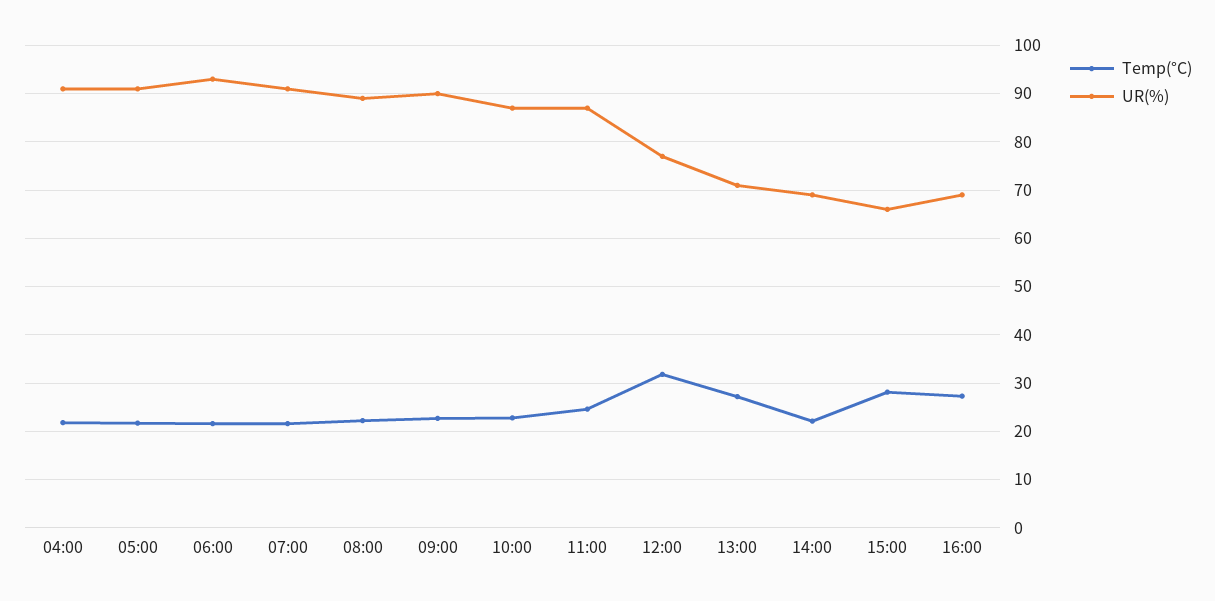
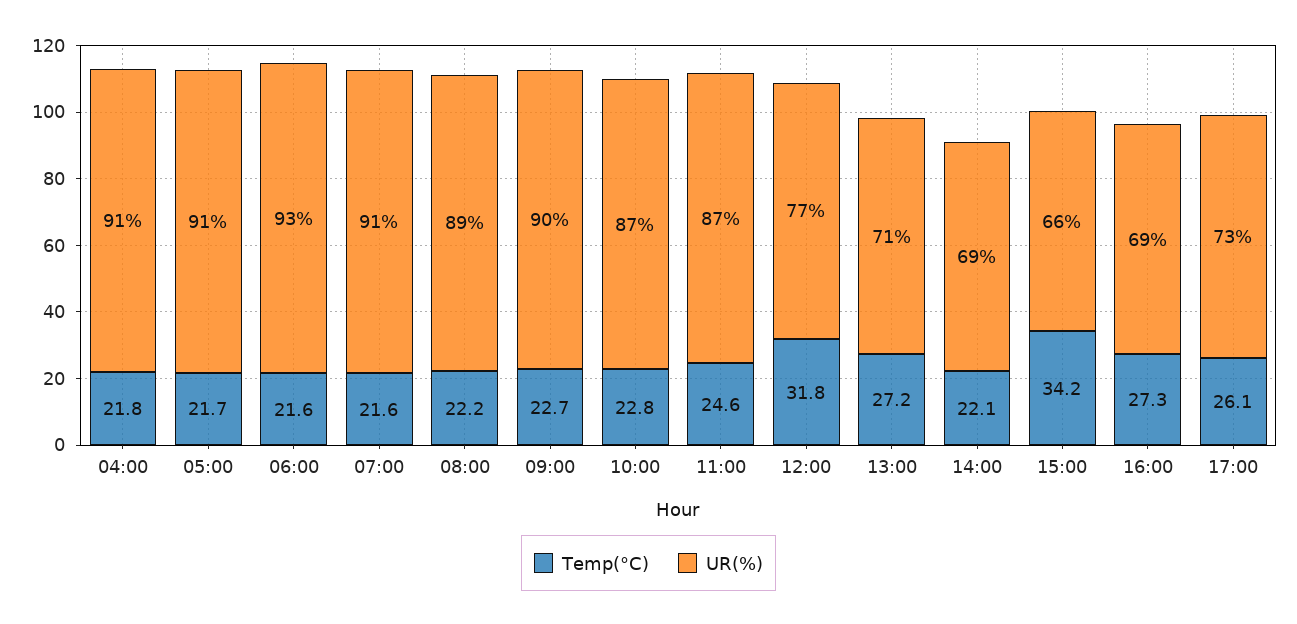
Temp(°C), 15:00: 28 -> 34.2
Temp(°C), 17:00: none -> 26.1
UR(%), 17:00: none -> 73

